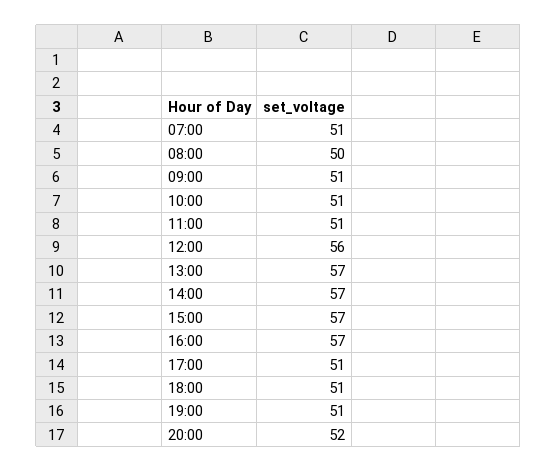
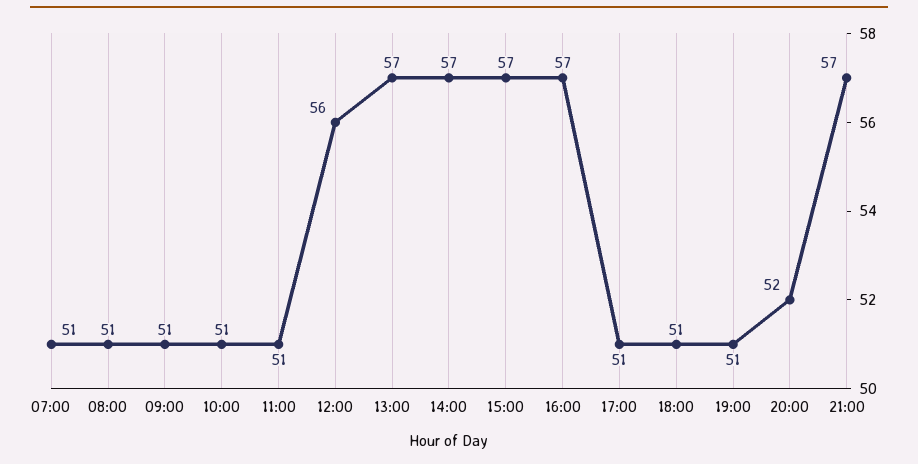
08:00: 50 -> 51
21:00: none -> 57

